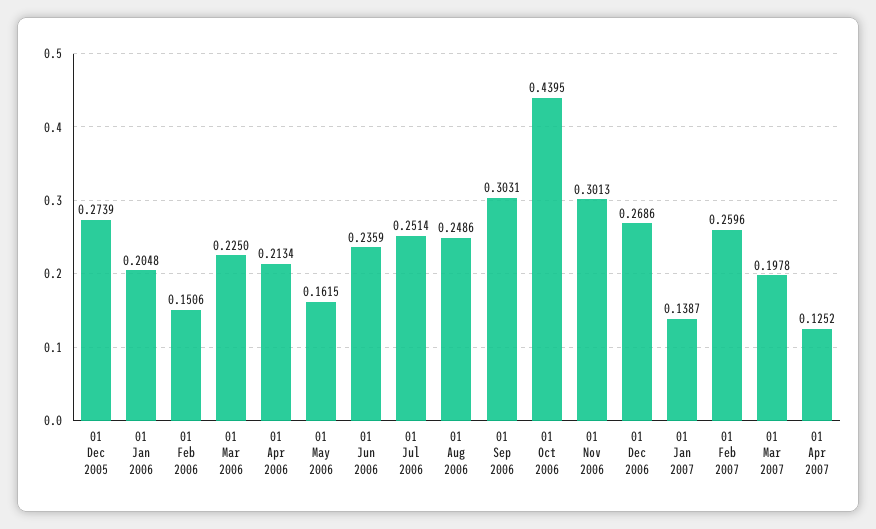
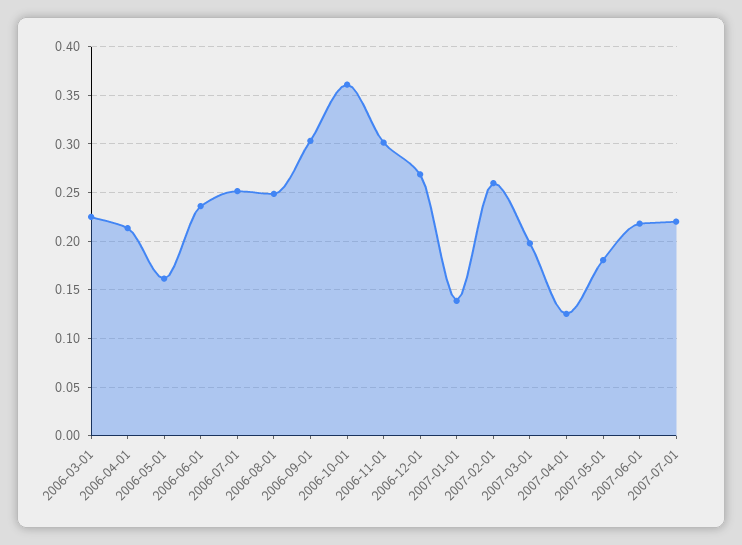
01 Dec 2005: 0.2739 -> none
01 Jan 2006: 0.2048 -> none
01 Feb 2006: 0.1506 -> none
01 Oct 2006: 0.4395 -> 0.36
2007-05-01: none -> 0.18
2007-06-01: none -> 0.22
2007-07-01: none -> 0.22

